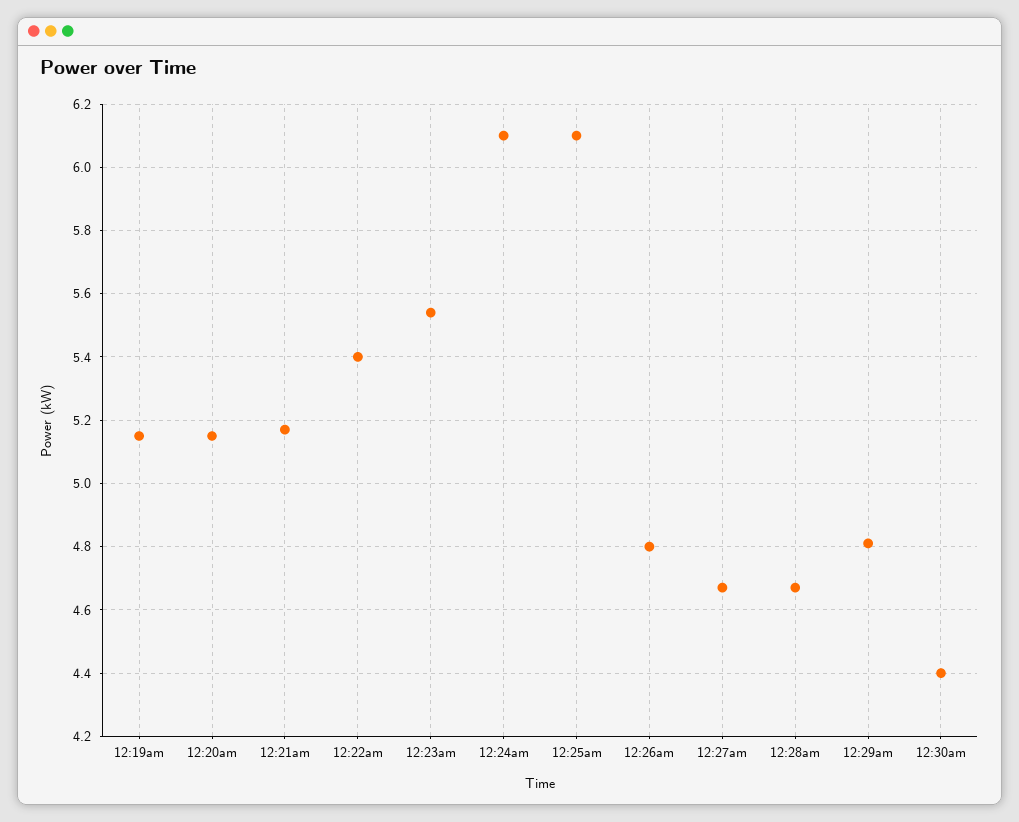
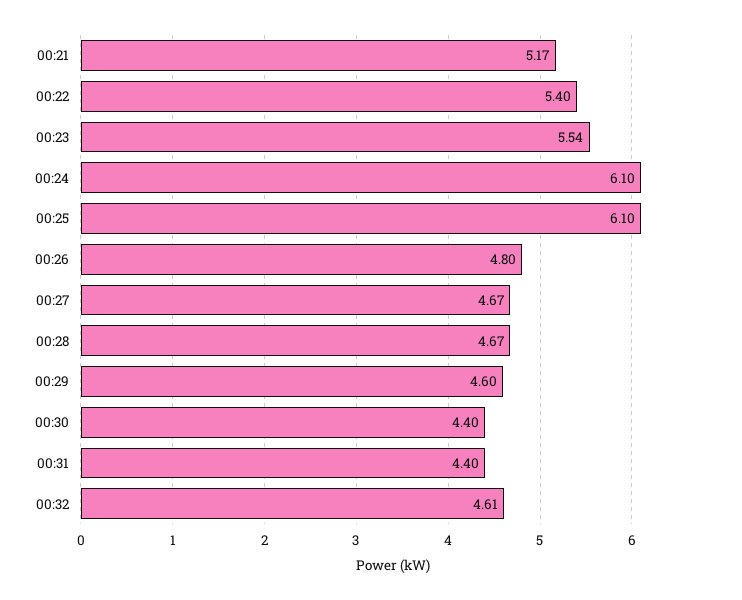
12:19am: 5.15 -> none
12:20am: 5.15 -> none
12:29am: 4.8 -> 4.6
00:31: none -> 4.4
00:32: none -> 4.61

